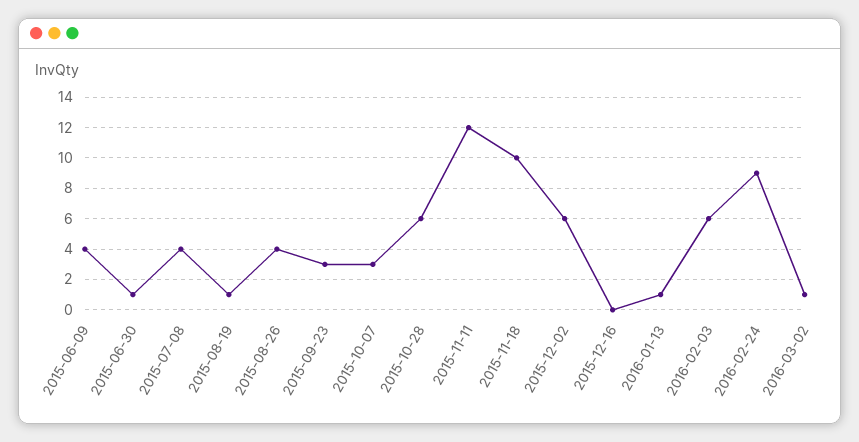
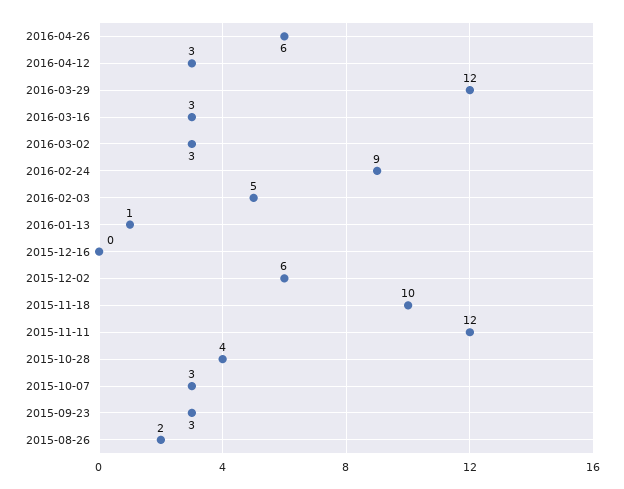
2015-06-09: 4 -> none
2015-06-30: 1 -> none
2015-07-08: 4 -> none
2015-08-19: 1 -> none
2015-08-26: 4 -> 2
2015-10-28: 6 -> 4
2016-02-03: 6 -> 5
2016-03-02: 1 -> 3
2016-04-26: none -> 6
2016-04-12: none -> 3
2016-03-29: none -> 12
2016-03-16: none -> 3

